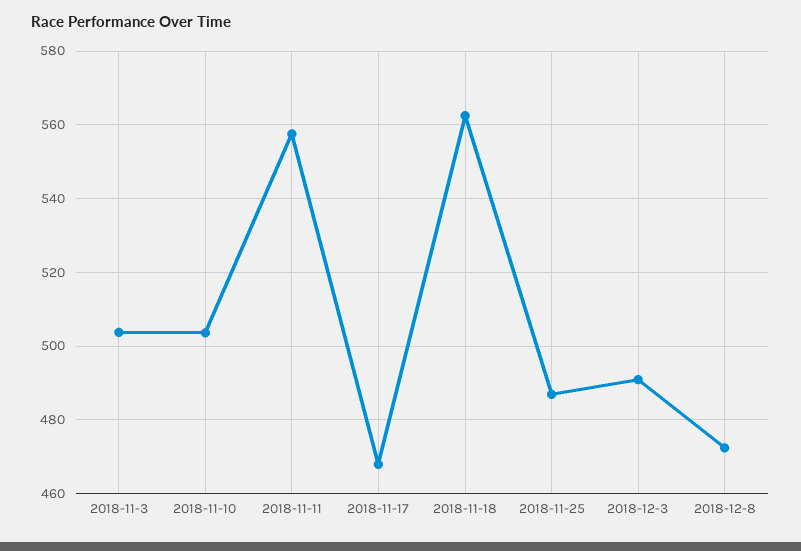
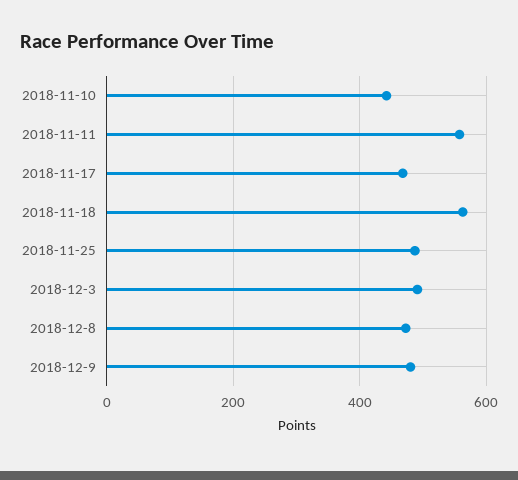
2018-11-3: 504 -> none
2018-11-10: 504 -> 440
2018-12-9: none -> 480

